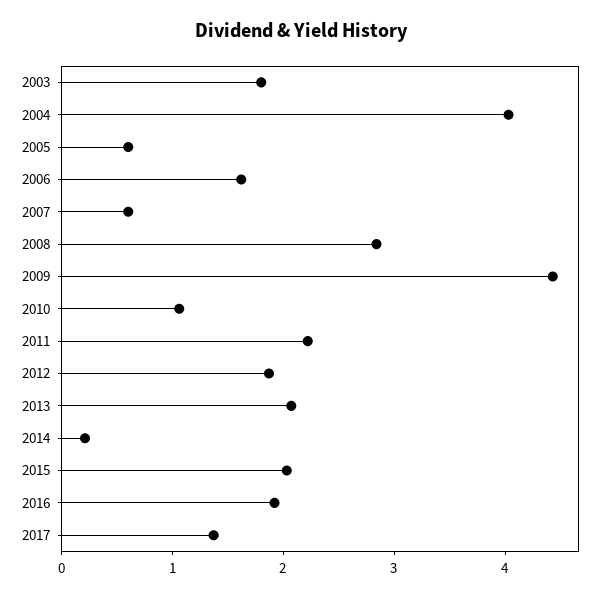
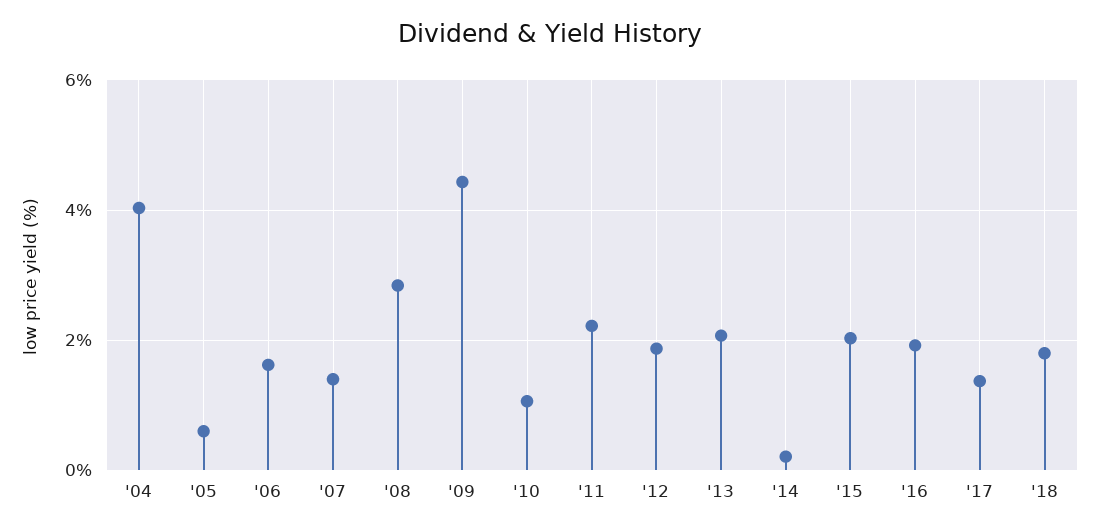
2003: 1.8 -> none
2007: 0.6 -> 1.4
'18: none -> 1.8

